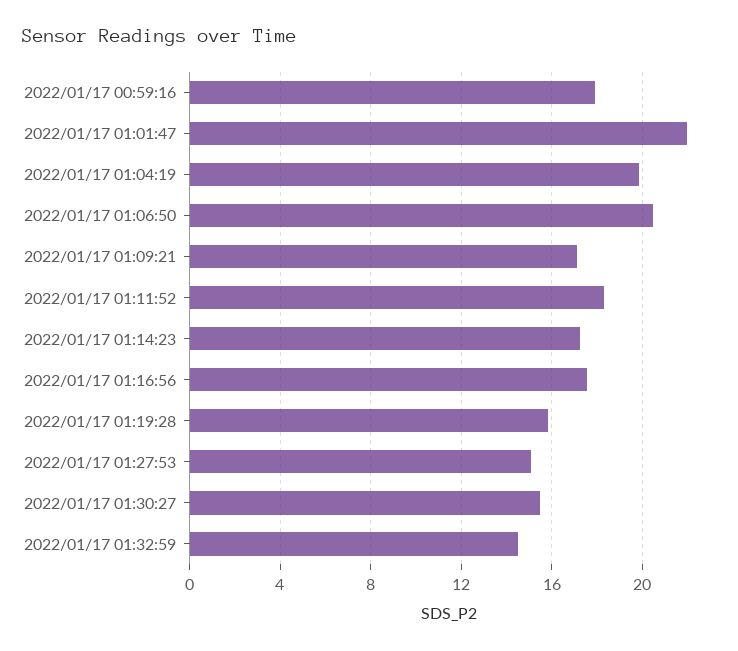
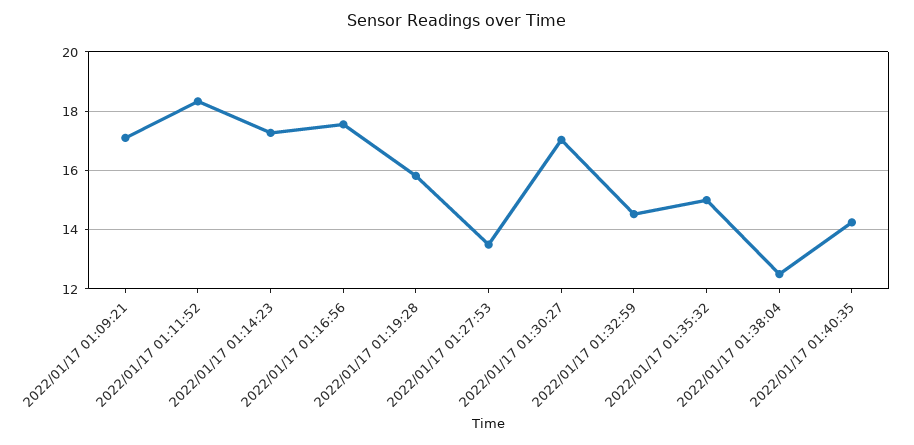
2022/01/17 00:59:16: 18 -> none
2022/01/17 01:01:47: 22 -> none
2022/01/17 01:04:19: 20 -> none
2022/01/17 01:06:50: 20.5 -> none
2022/01/17 01:27:53: 15 -> 13.5
2022/01/17 01:30:27: 15.5 -> 17
2022/01/17 01:35:32: none -> 15
2022/01/17 01:38:04: none -> 12.5
2022/01/17 01:40:35: none -> 14.25

